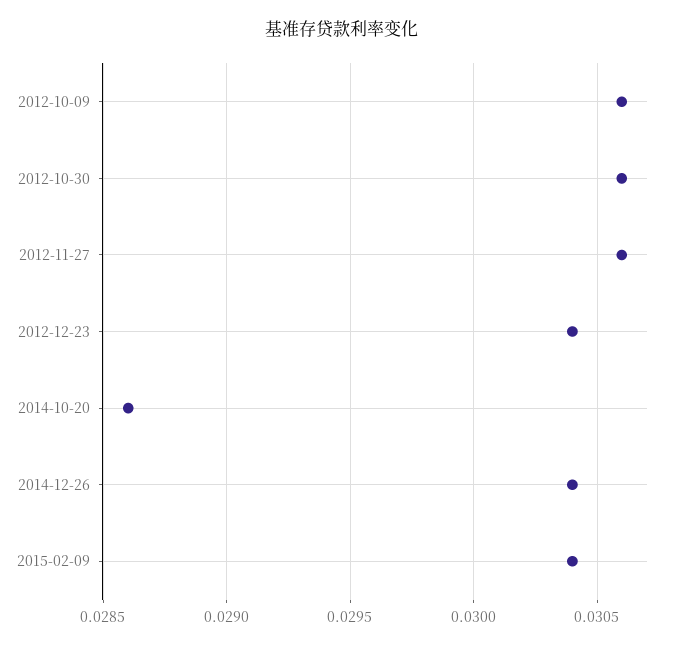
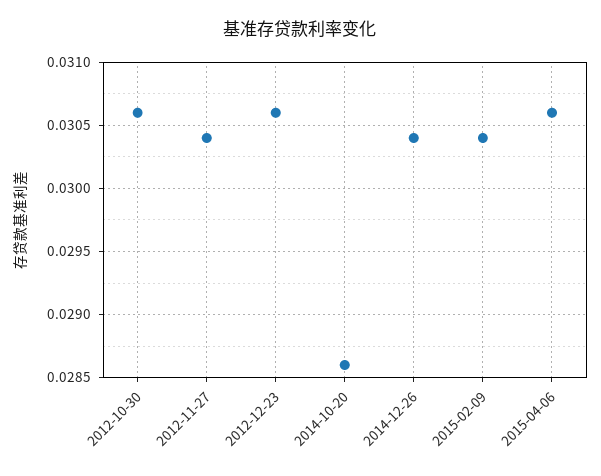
2012-10-09: 0.0306 -> none
2012-11-27: 0.0306 -> 0.0304
2012-12-23: 0.0304 -> 0.0306
2015-04-06: none -> 0.0306

